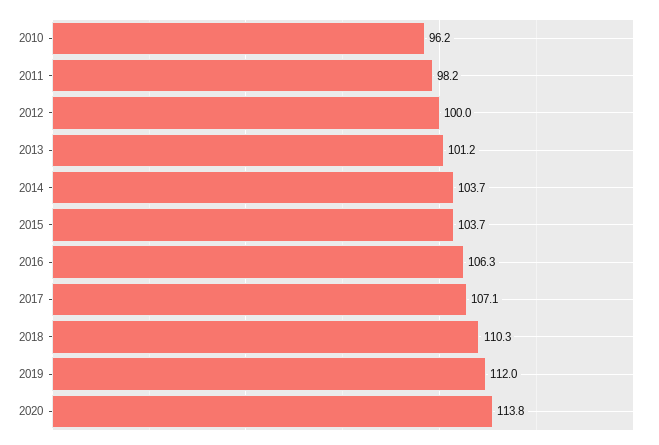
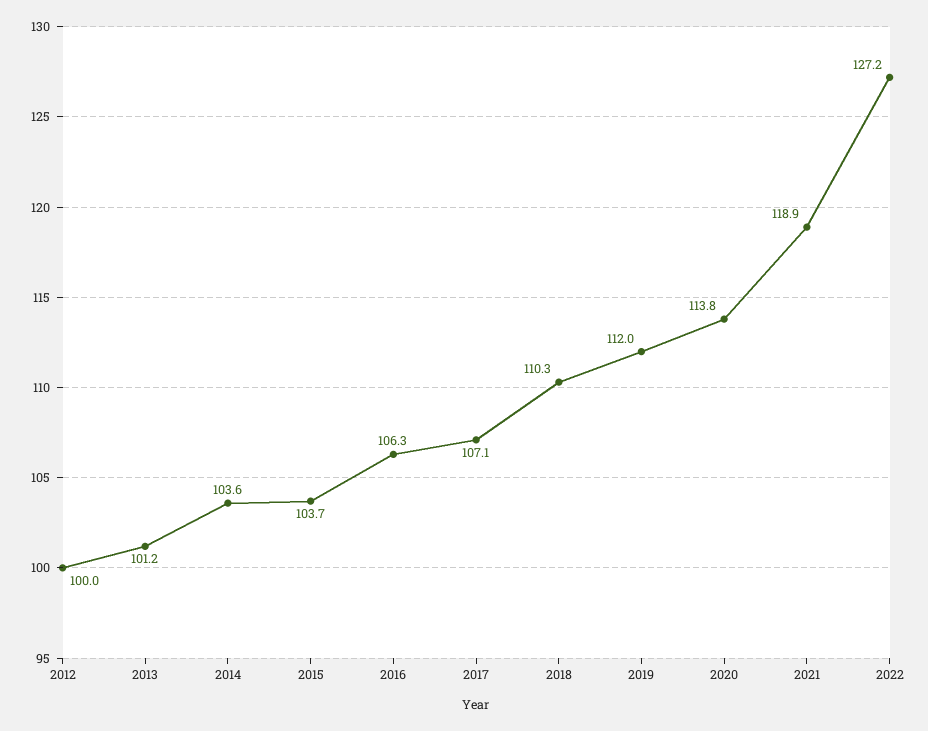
2010: 96.2 -> none
2011: 98.2 -> none
2014: 103.7 -> 103.6
2021: none -> 118.9
2022: none -> 127.2

